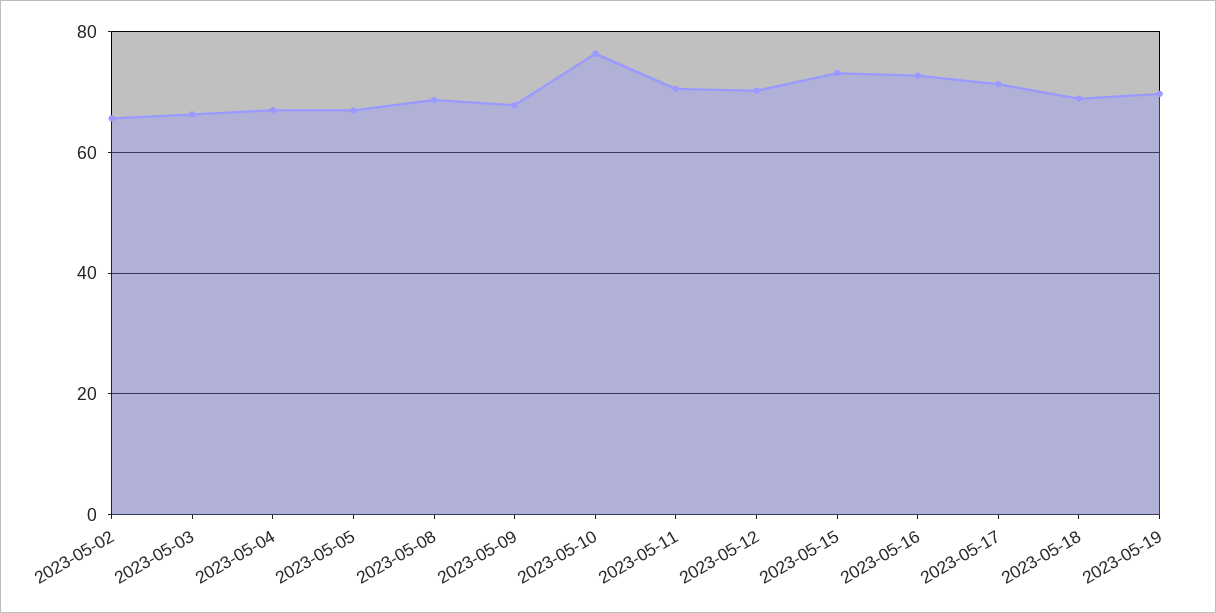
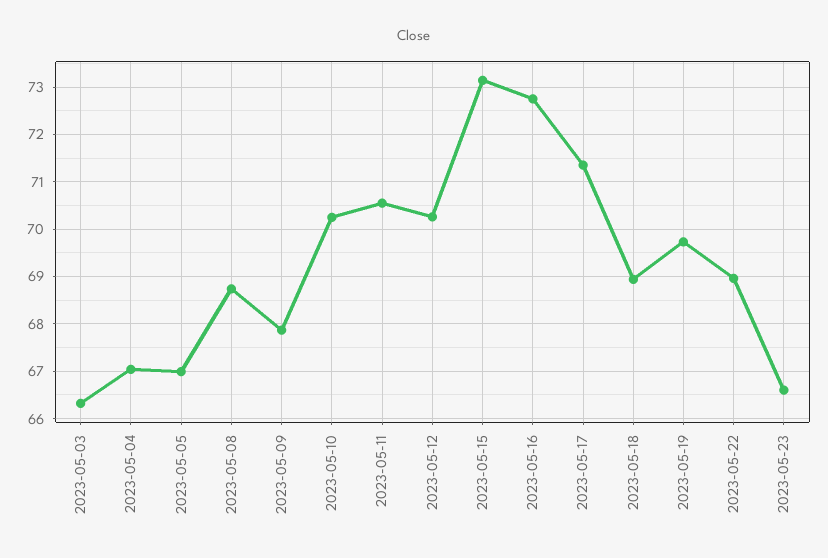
2023-05-02: 66 -> none
2023-05-10: 76 -> 70.2
2023-05-22: none -> 69
2023-05-23: none -> 66.6

